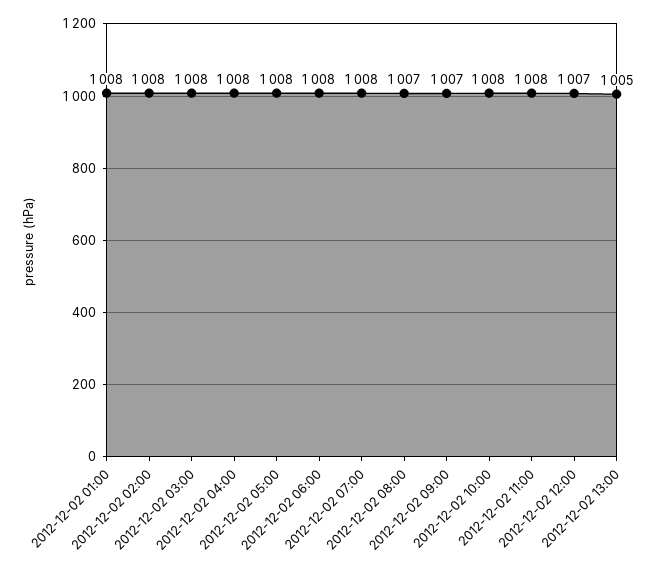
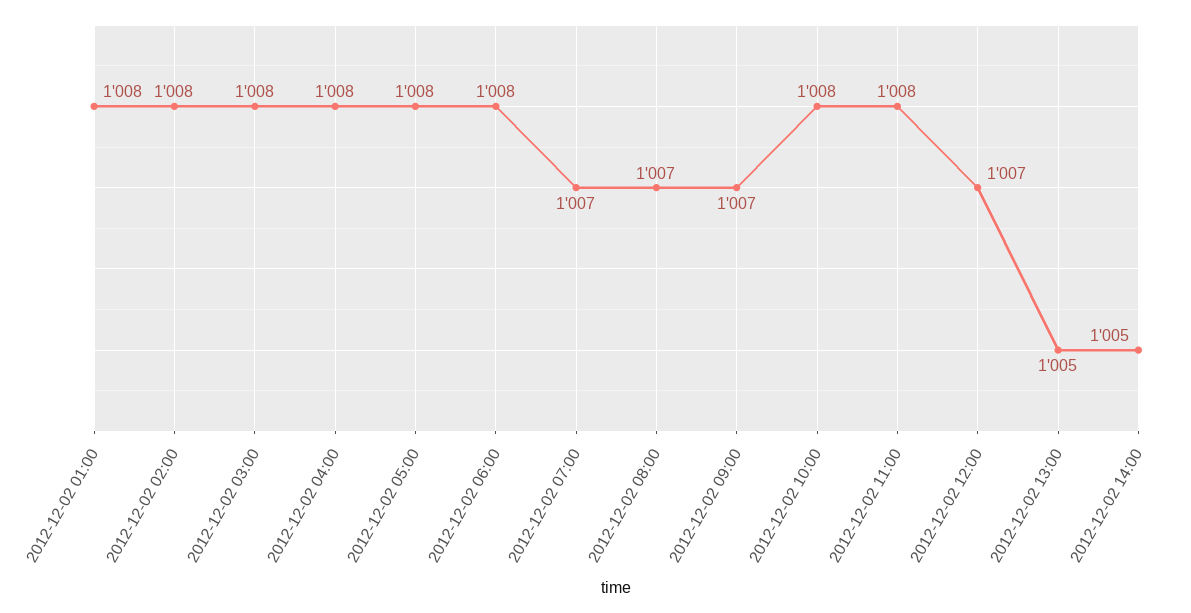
2012-12-02 07:00: 1008 -> 1007
2012-12-02 14:00: none -> 1005

